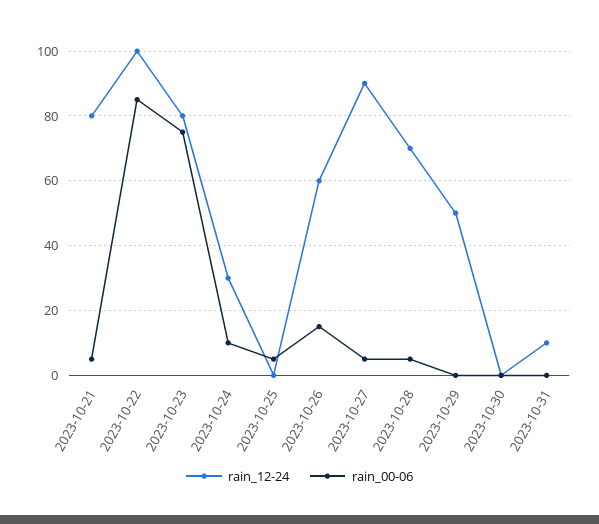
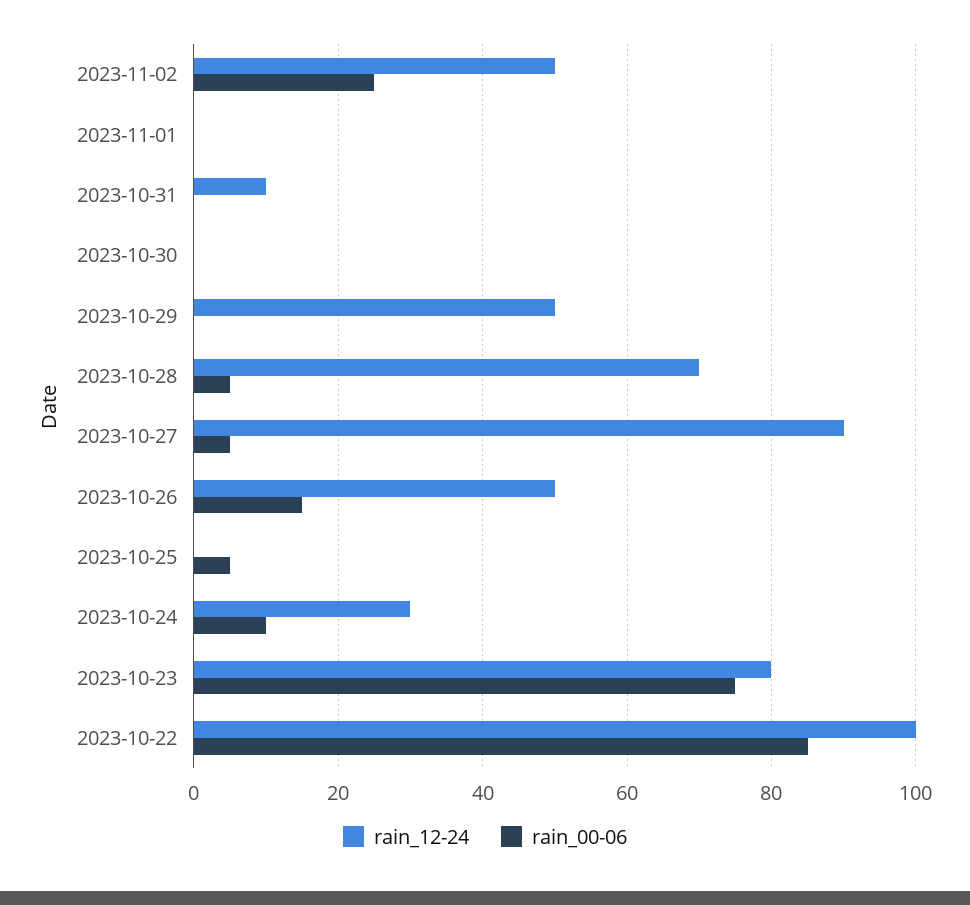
rain_12-24, 2023-10-21: 80 -> none
rain_00-06, 2023-10-21: 5 -> none
rain_12-24, 2023-10-26: 60 -> 50
rain_12-24, 2023-11-02: none -> 50
rain_00-06, 2023-11-02: none -> 25
rain_12-24, 2023-11-01: none -> 0
rain_00-06, 2023-11-01: none -> 0

